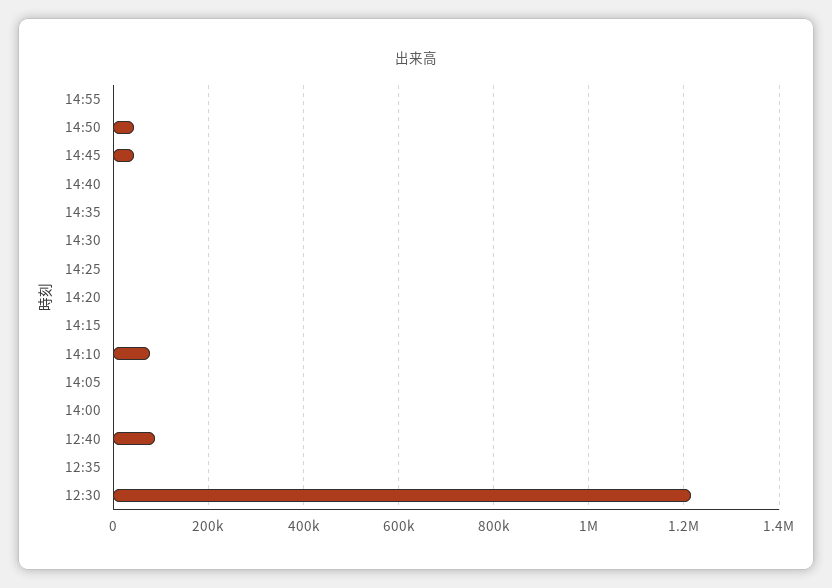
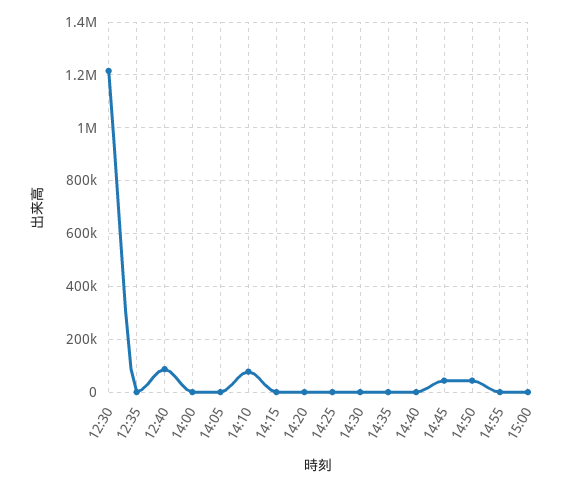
15:00: none -> 0

